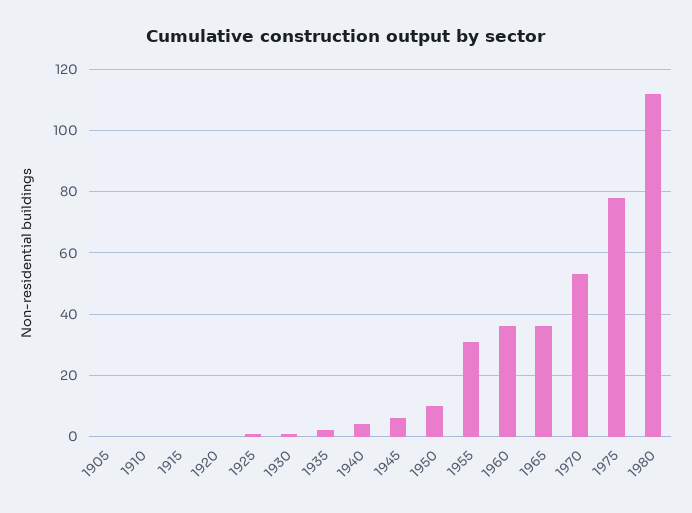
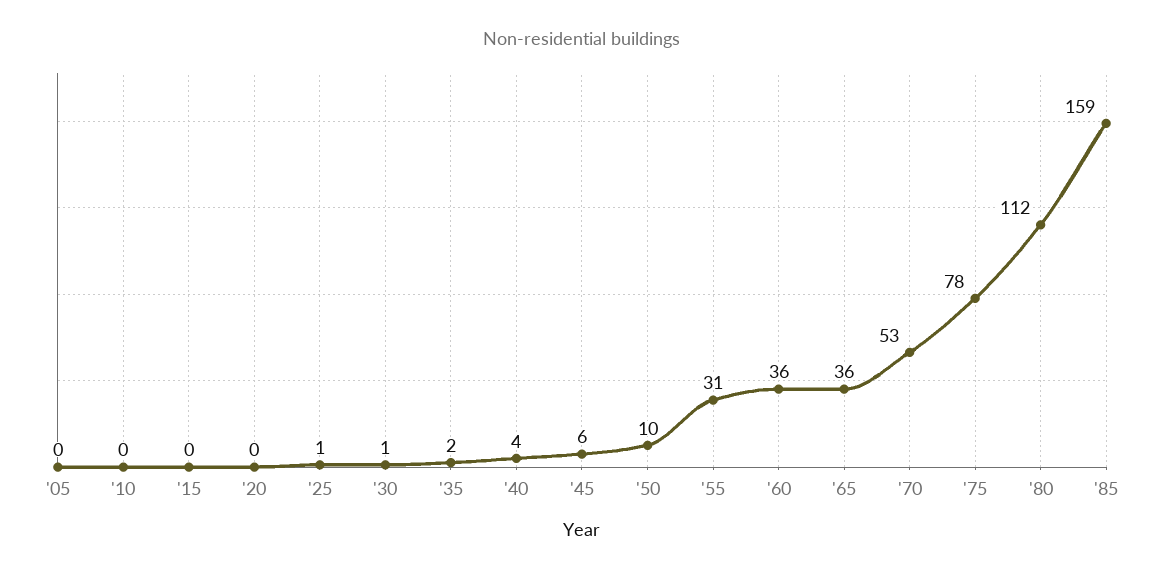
'85: none -> 159

